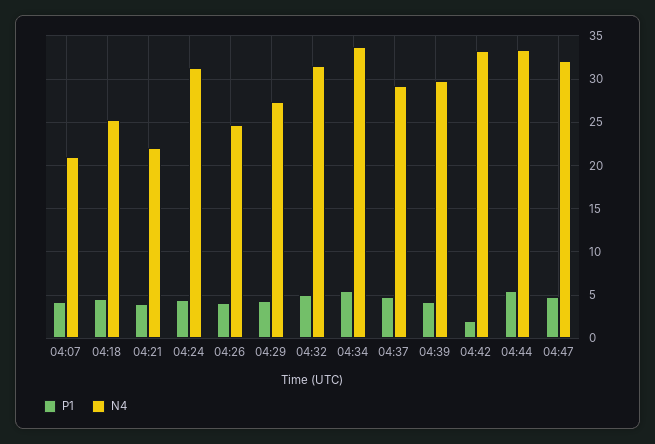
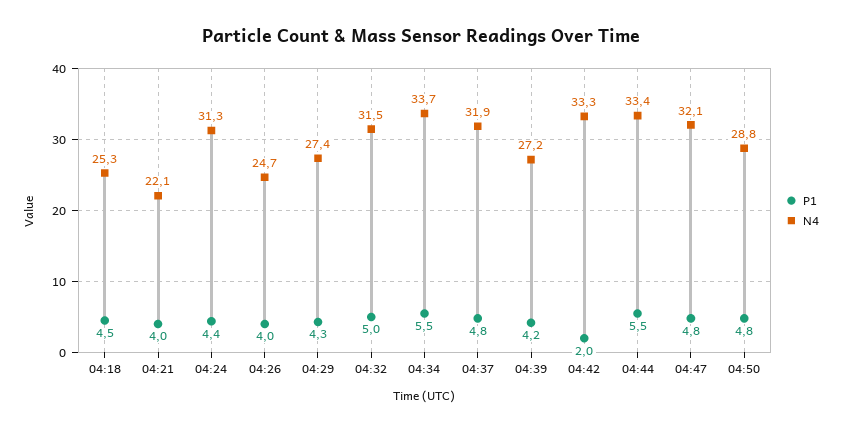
P1, 04:07: 4 -> none
N4, 04:07: 21 -> none
N4, 04:37: 29 -> 31.9
N4, 04:39: 30 -> 27.2
P1, 04:50: none -> 4.8
N4, 04:50: none -> 28.8

